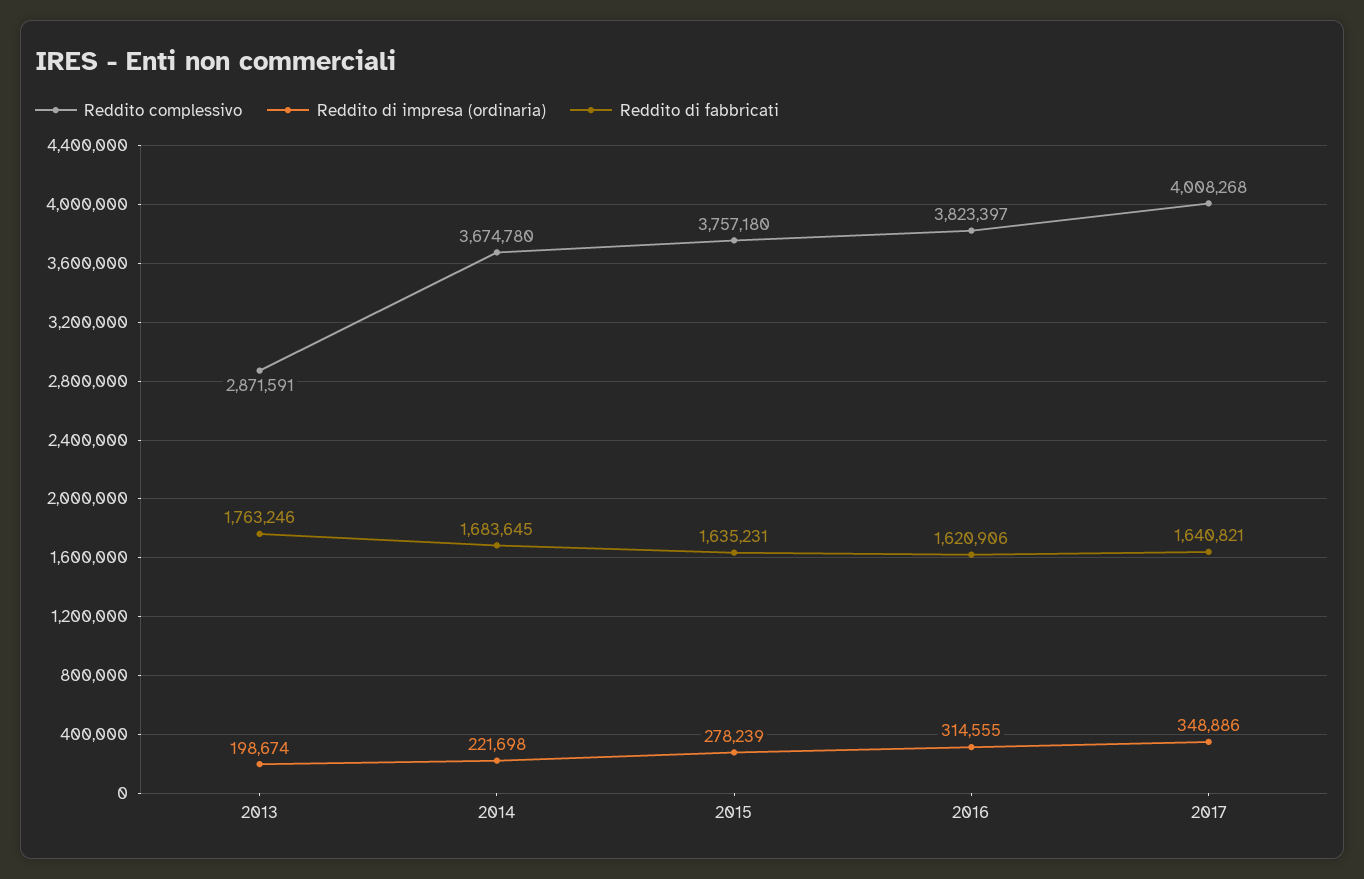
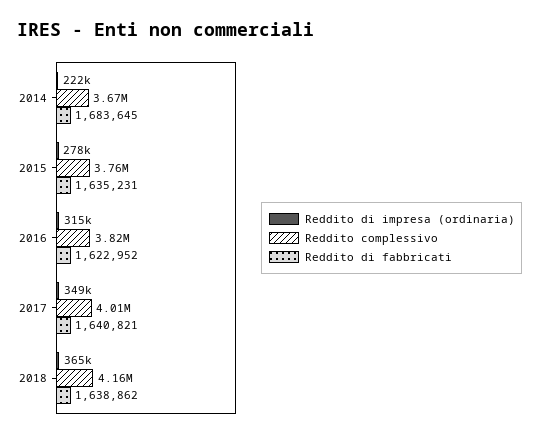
Reddito complessivo, 2013: 2871591 -> none
Reddito di impresa (ordinaria), 2013: 198674 -> none
Reddito di fabbricati, 2013: 1763246 -> none
Reddito di fabbricati, 2016: 1620906 -> 1622952
Reddito di impresa (ordinaria), 2018: none -> 365000
Reddito complessivo, 2018: none -> 4160000
Reddito di fabbricati, 2018: none -> 1638862

